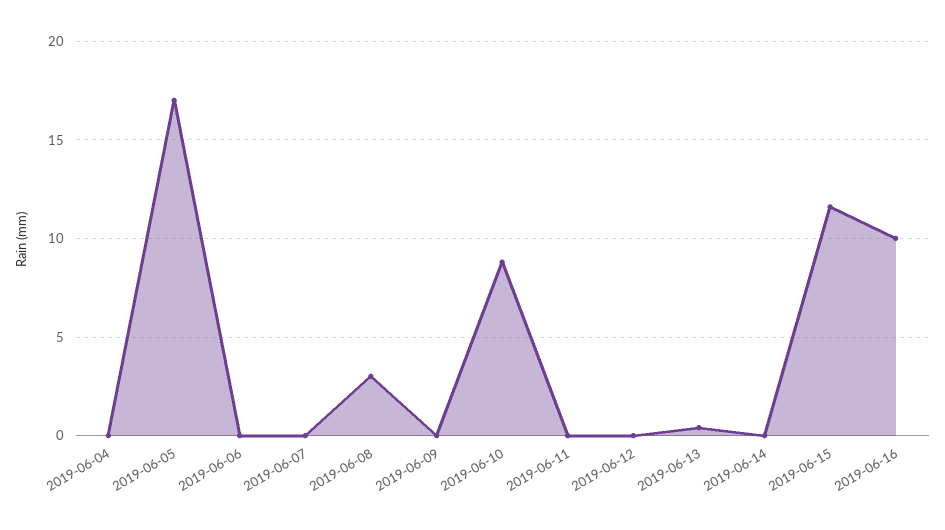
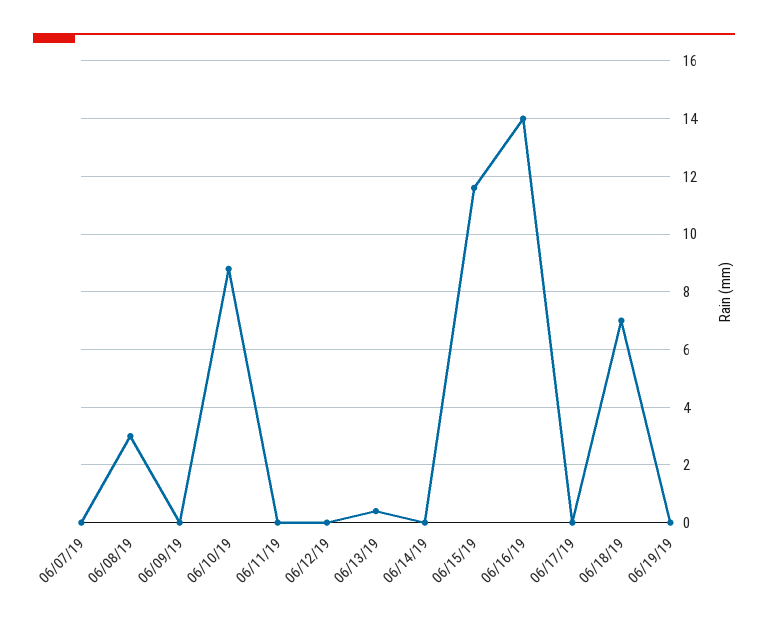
2019-06-04: 0 -> none
2019-06-05: 17 -> none
2019-06-06: 0 -> none
2019-06-16: 10 -> 14
06/17/19: none -> 0
06/18/19: none -> 7
06/19/19: none -> 0

